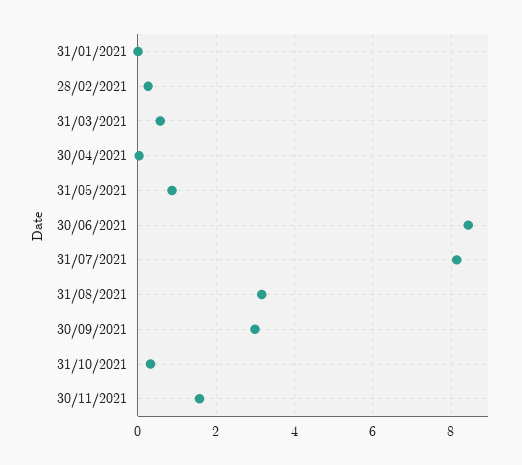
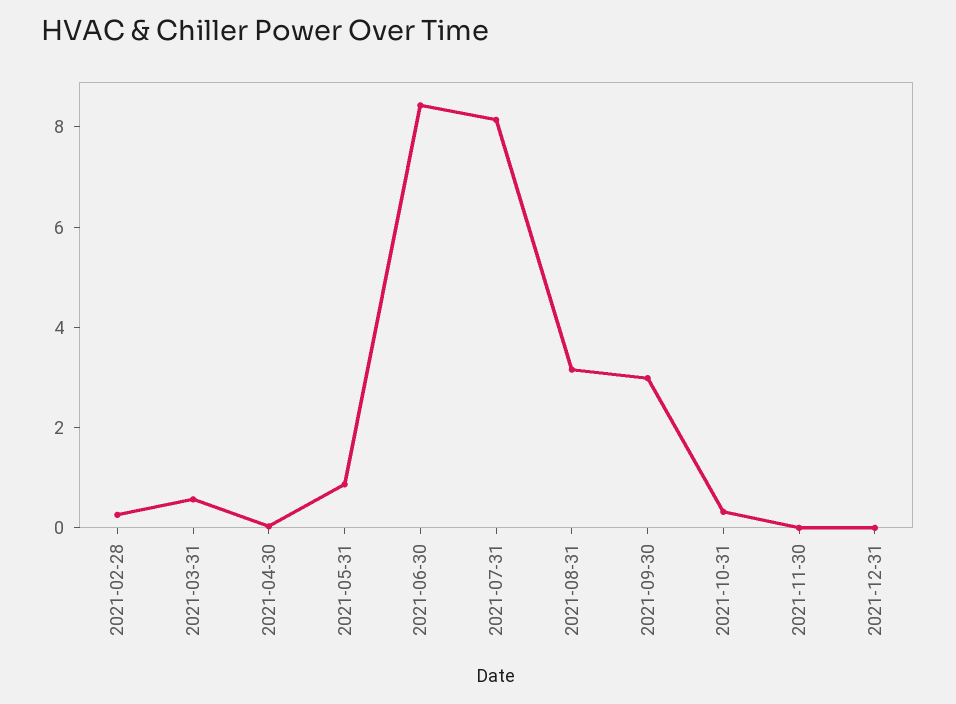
31/01/2021: 0 -> none
30/11/2021: 1.6 -> 0
2021-12-31: none -> 0

